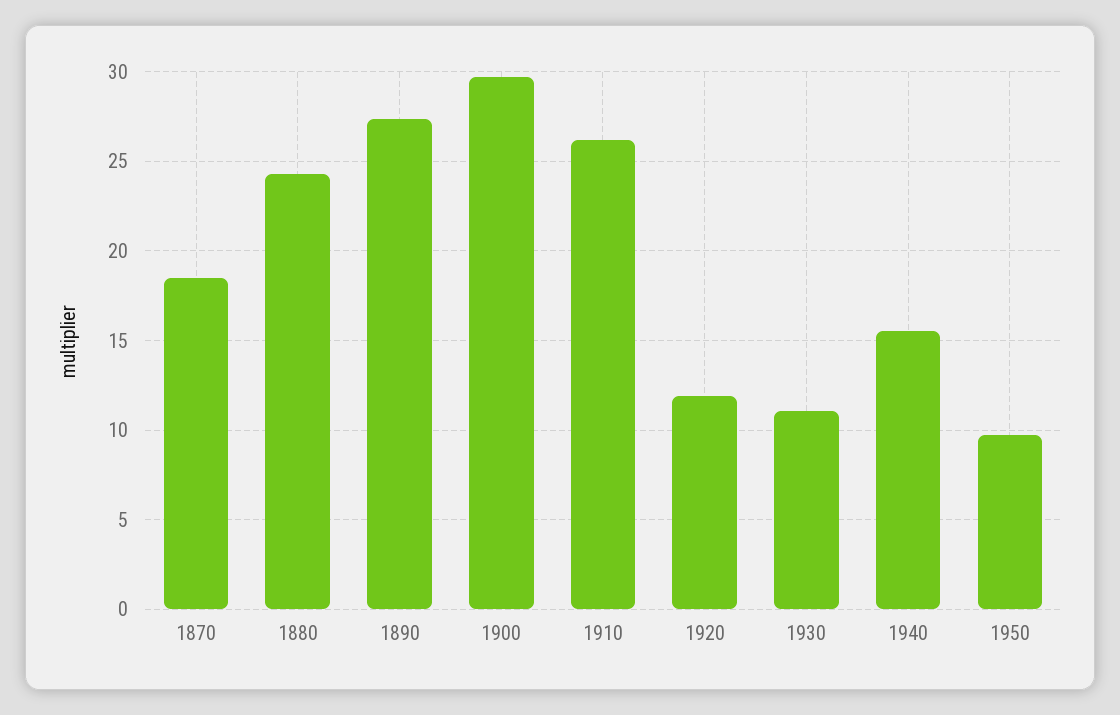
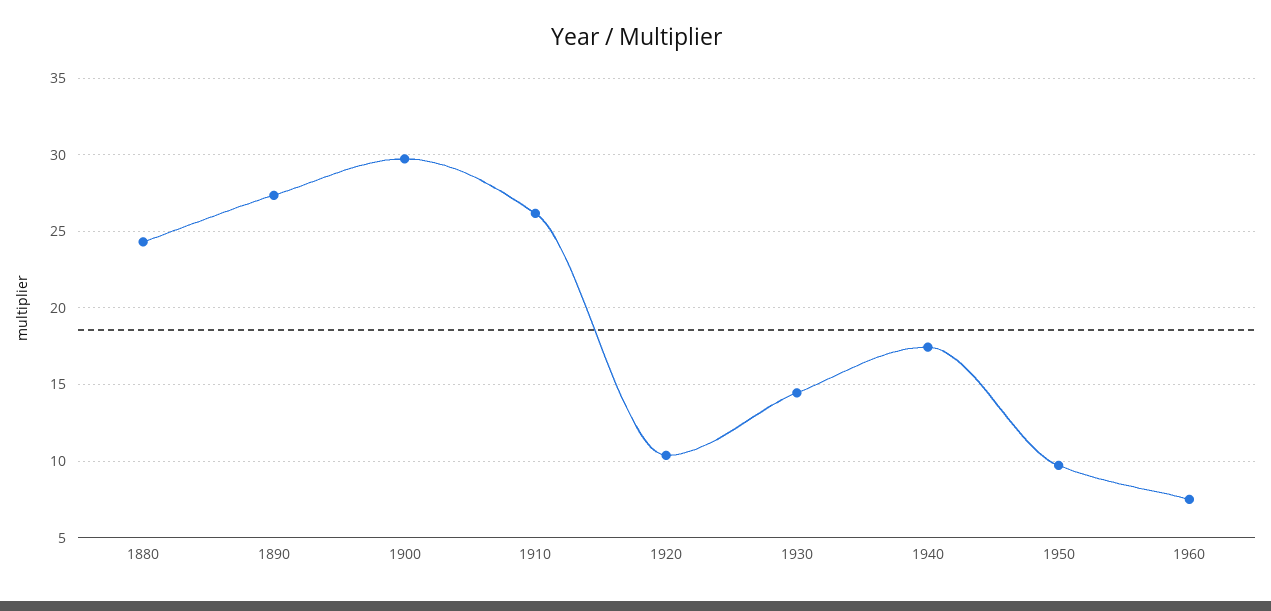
1870: 18.5 -> none
1920: 12 -> 10.5
1930: 11 -> 14.5
1940: 15.5 -> 17.5
1960: none -> 7.5

